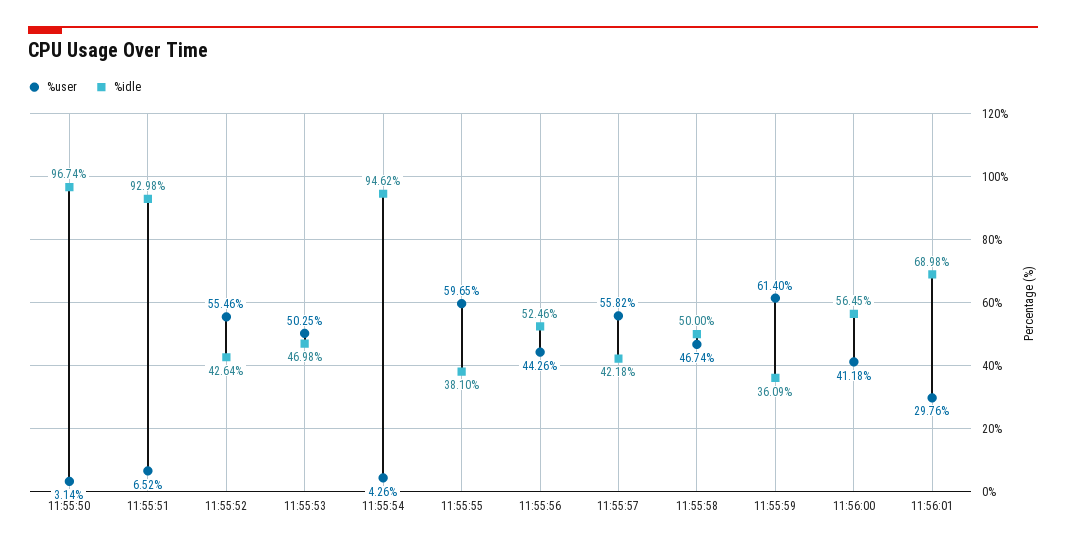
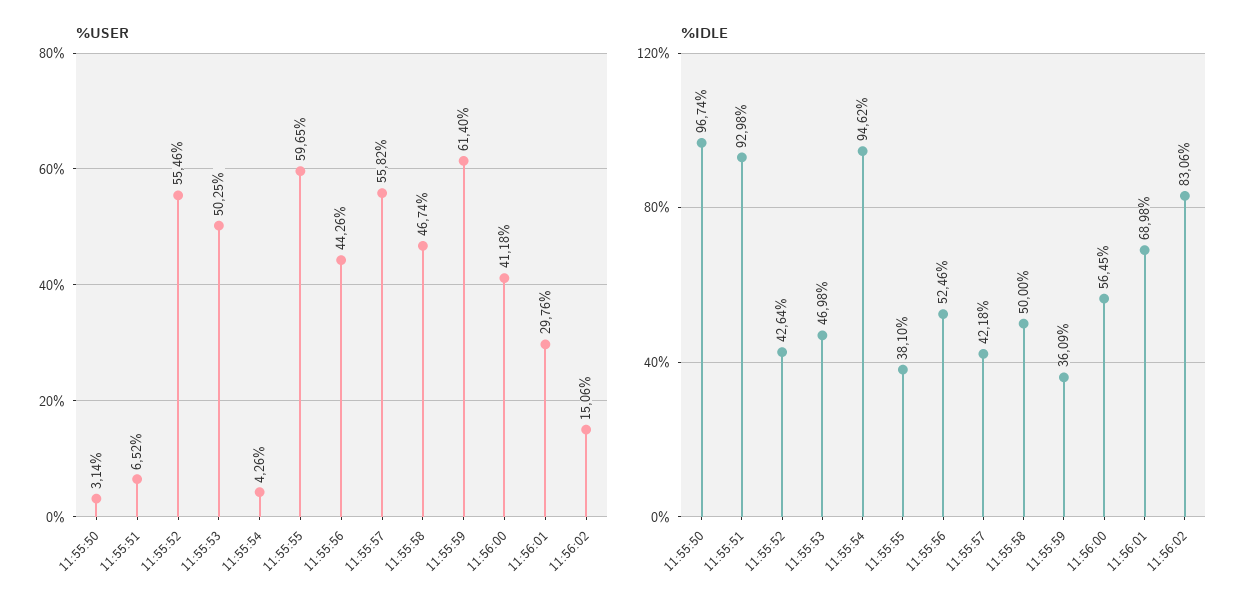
%user, 11:56:02: none -> 15.06
%idle, 11:56:02: none -> 83.06

